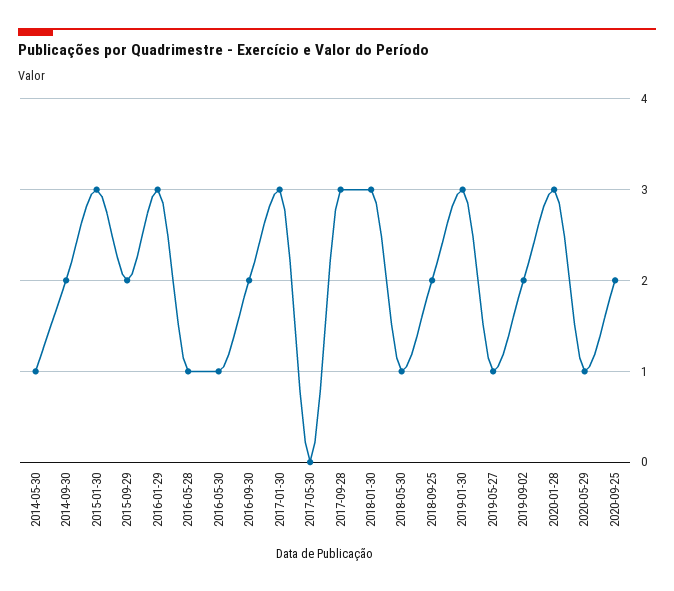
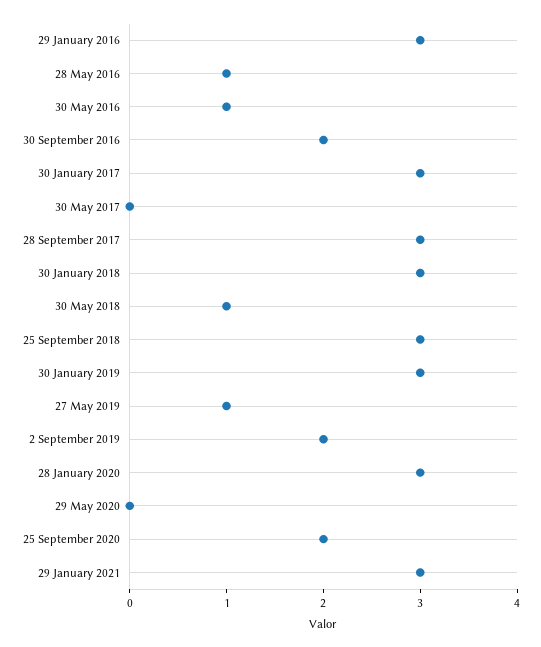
2014-05-30: 1 -> none
2014-09-30: 2 -> none
2015-01-30: 3 -> none
2015-09-29: 2 -> none
2018-09-25: 2 -> 3
2020-05-29: 1 -> 0
29 January 2021: none -> 3

